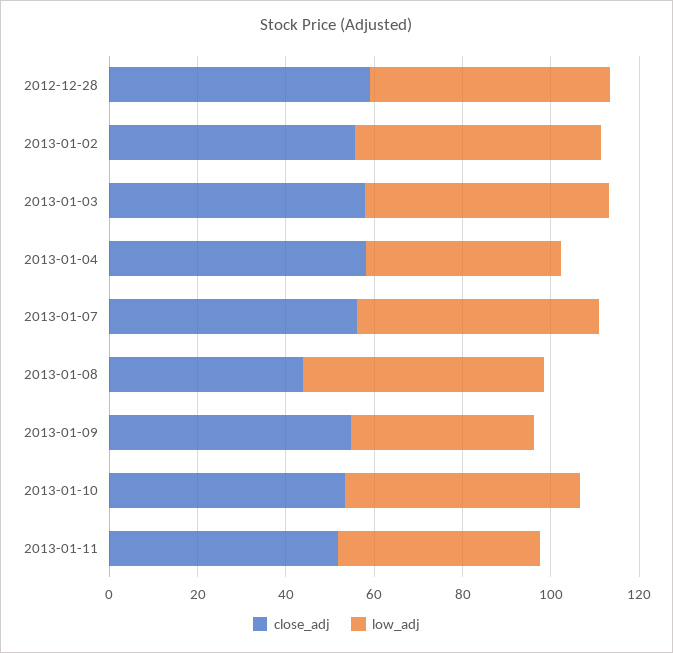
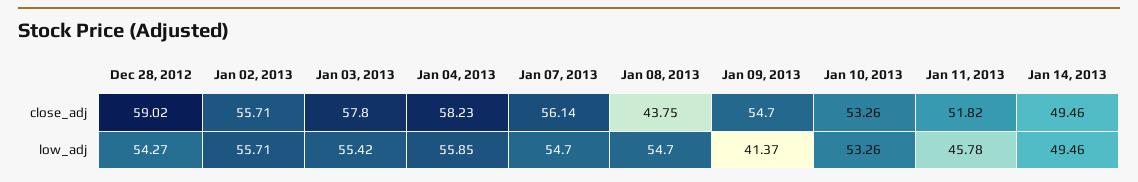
low_adj, 2013-01-04: 45 -> 55.85
close_adj, Jan 14, 2013: none -> 49.46
low_adj, Jan 14, 2013: none -> 49.46

